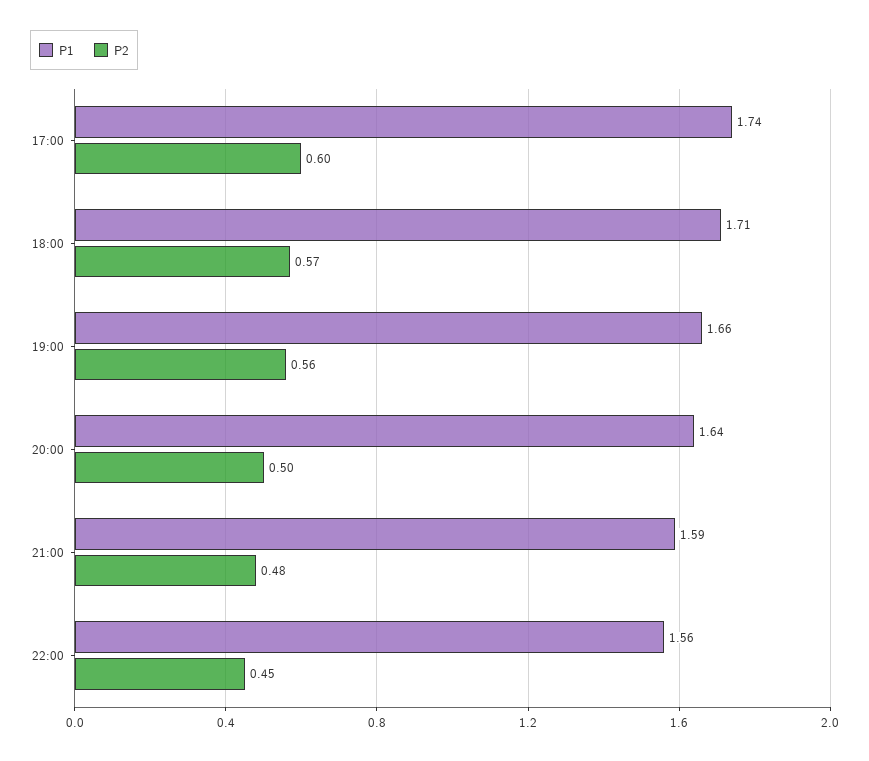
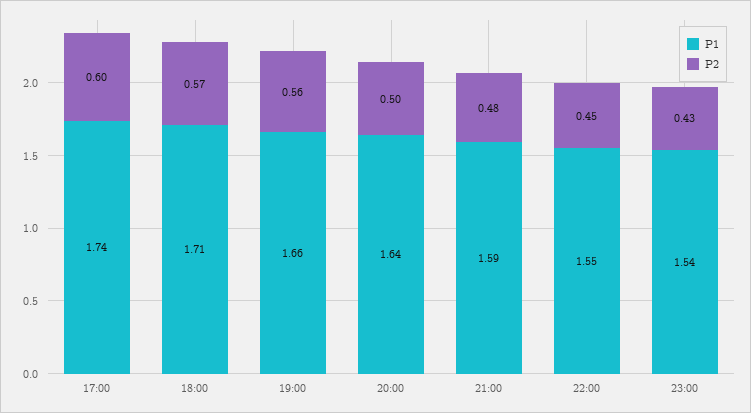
P1, 22:00: 1.56 -> 1.55
P1, 23:00: none -> 1.54
P2, 23:00: none -> 0.43

